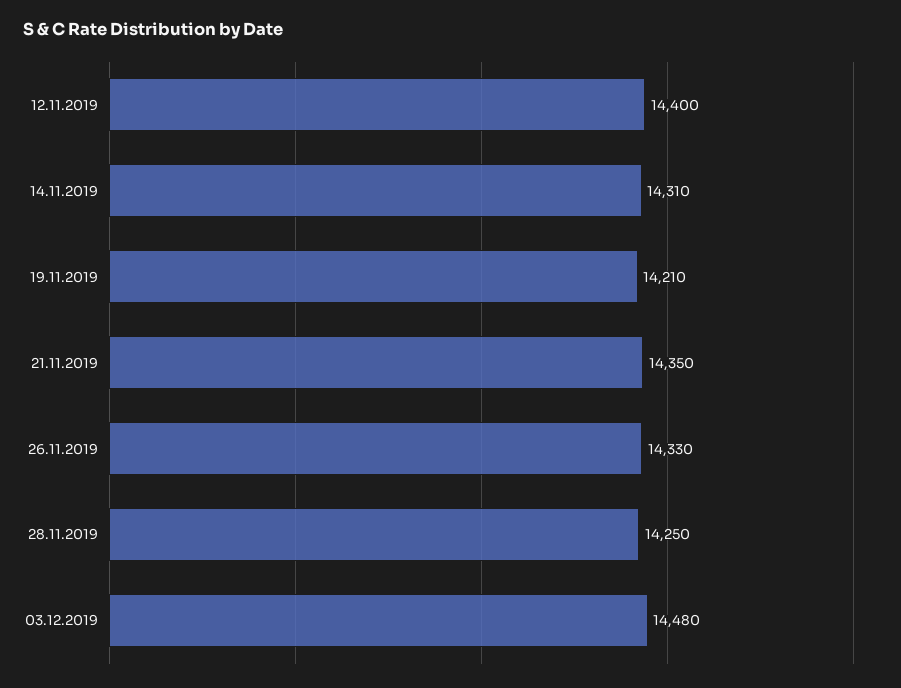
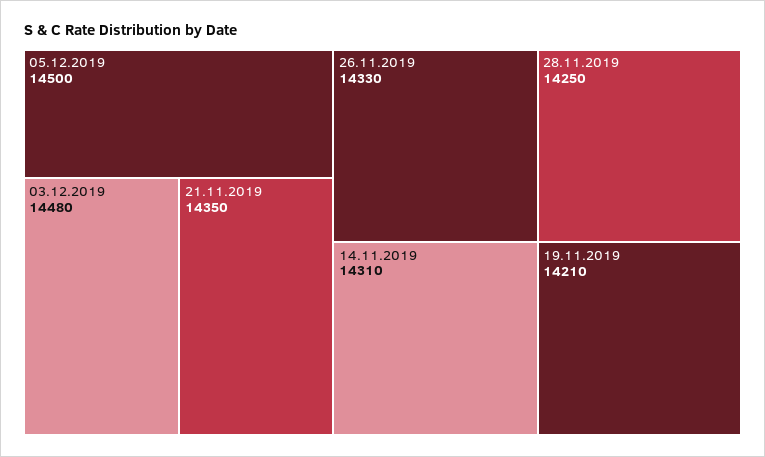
12.11.2019: 14400 -> none
05.12.2019: none -> 14500

